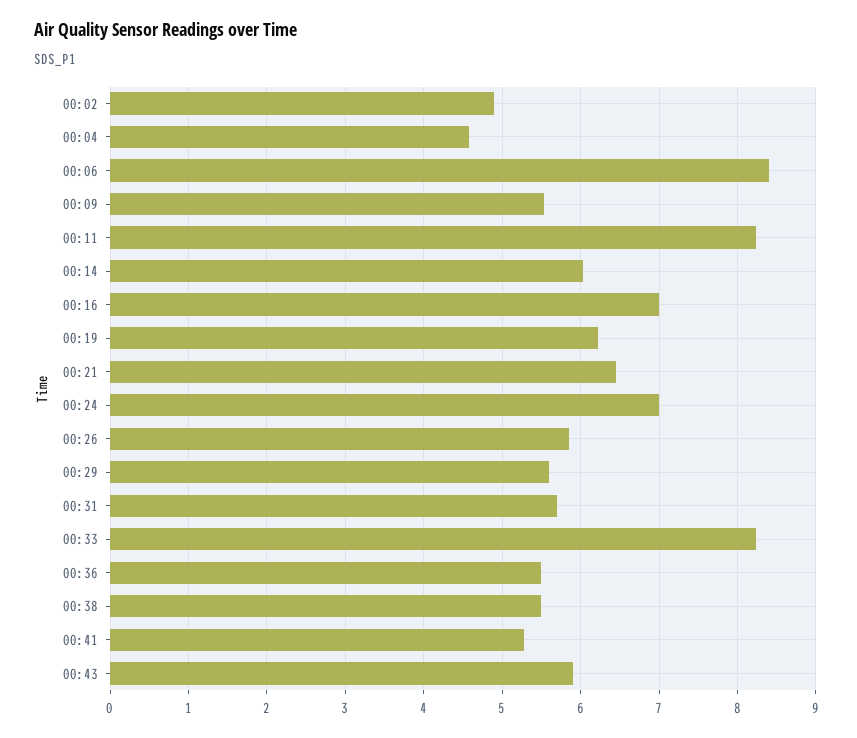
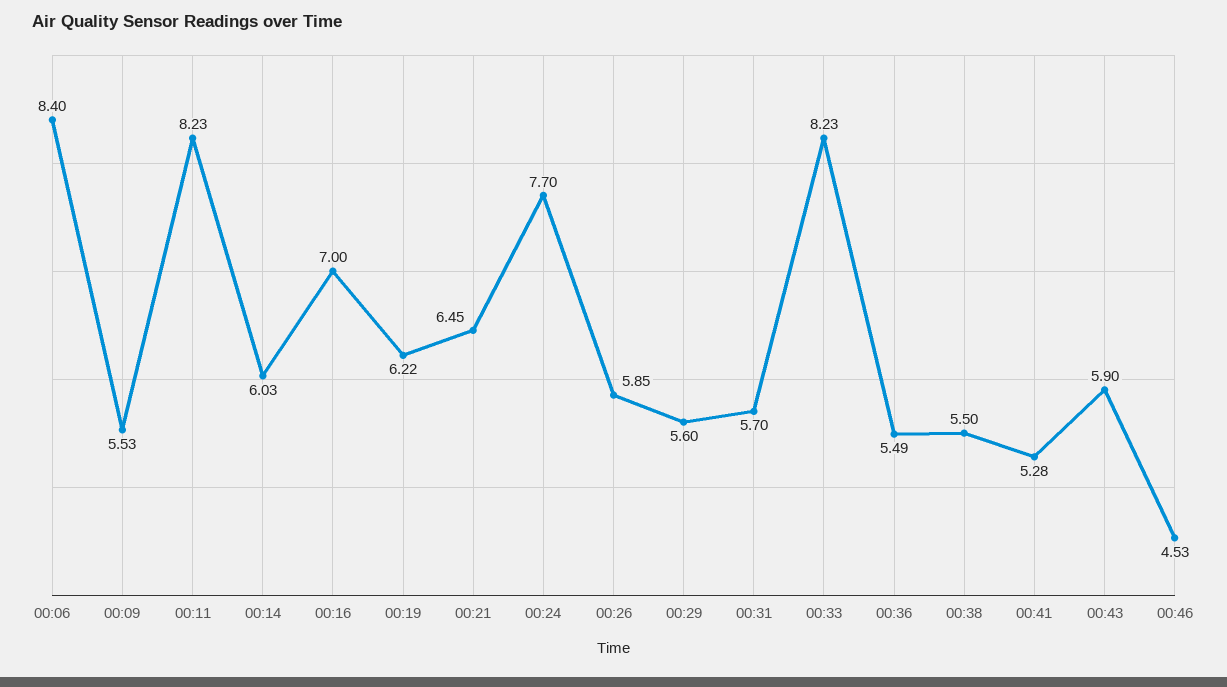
00:02: 4.9 -> none
00:04: 4.6 -> none
00:24: 7 -> 7.7
00:46: none -> 4.53

